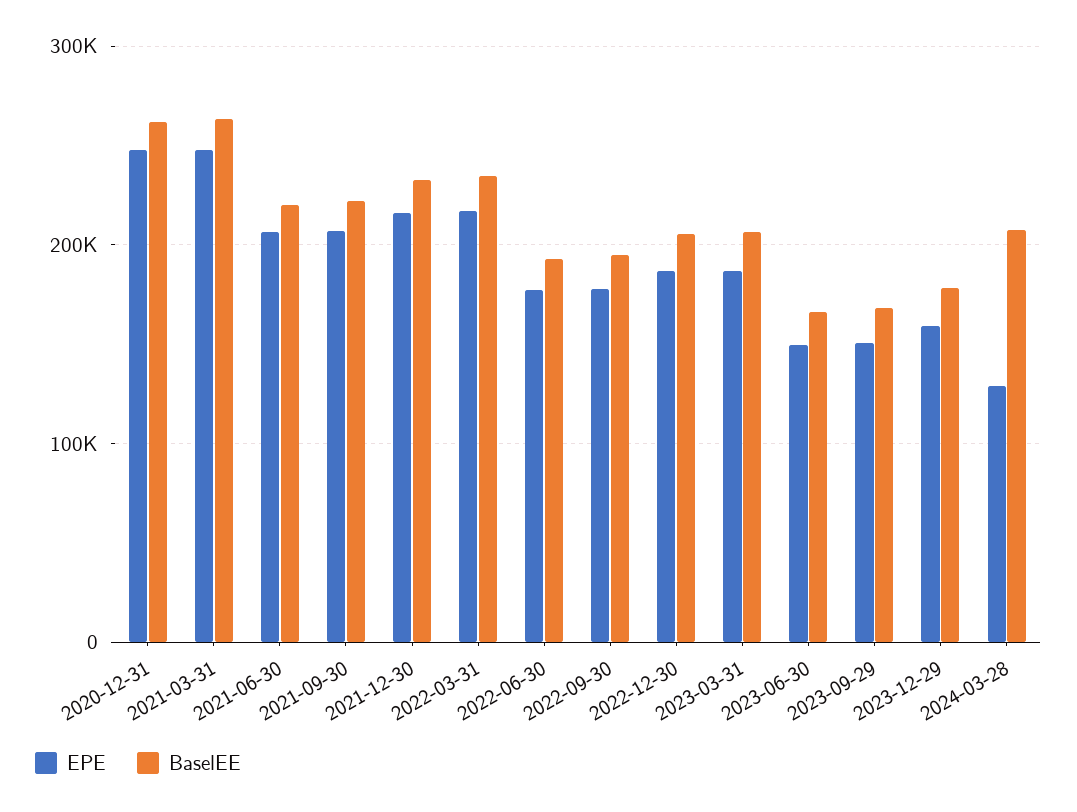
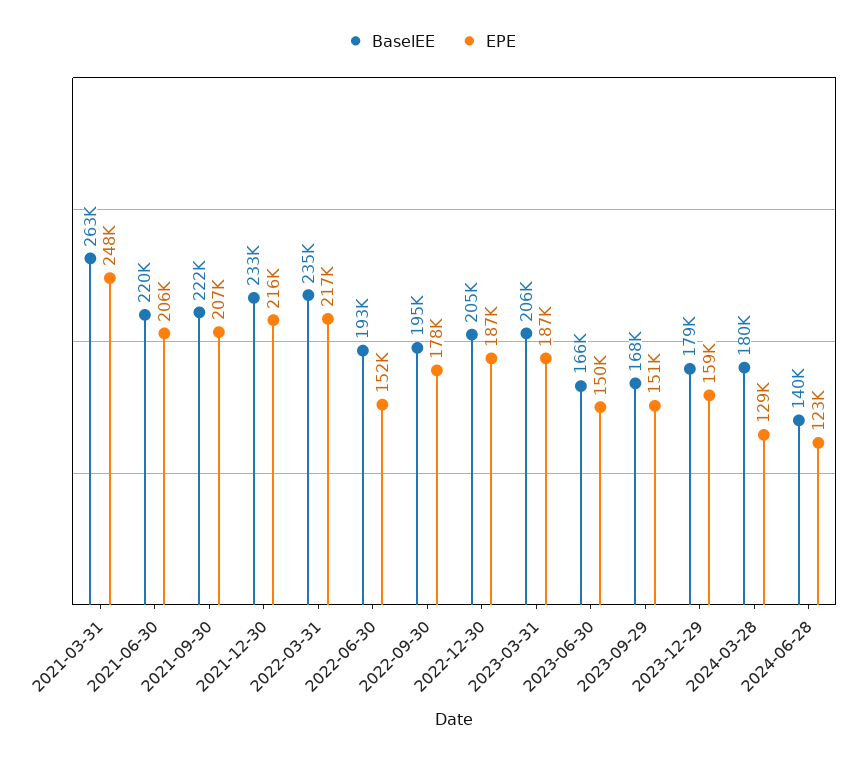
EPE, 2020-12-31: 250000 -> none
BaselEE, 2020-12-31: 260000 -> none
EPE, 2022-06-30: 180000 -> 152000
BaselEE, 2024-03-28: 210000 -> 180000
BaselEE, 2024-06-28: none -> 140000
EPE, 2024-06-28: none -> 123000

